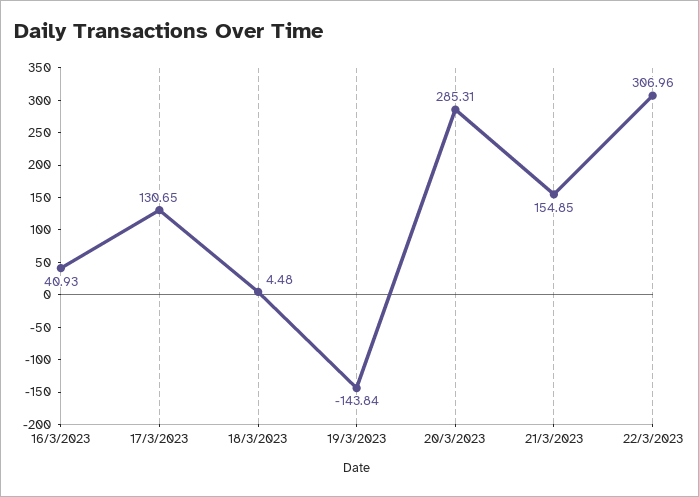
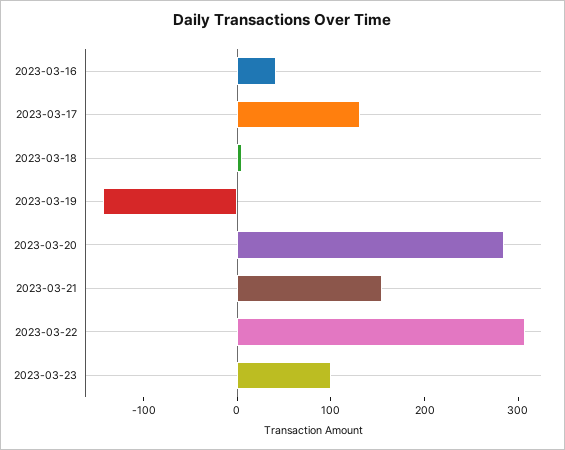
2023-03-23: none -> 100

